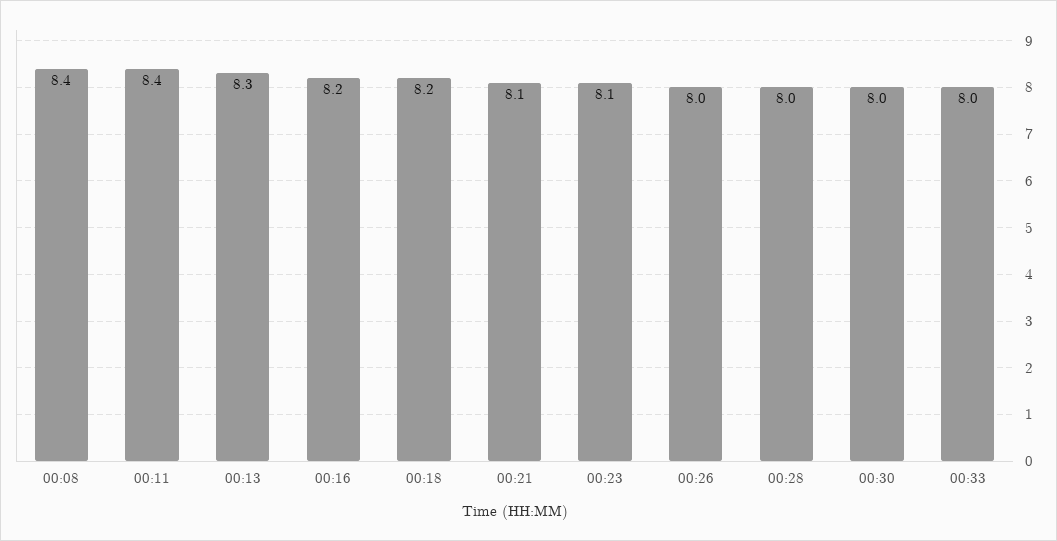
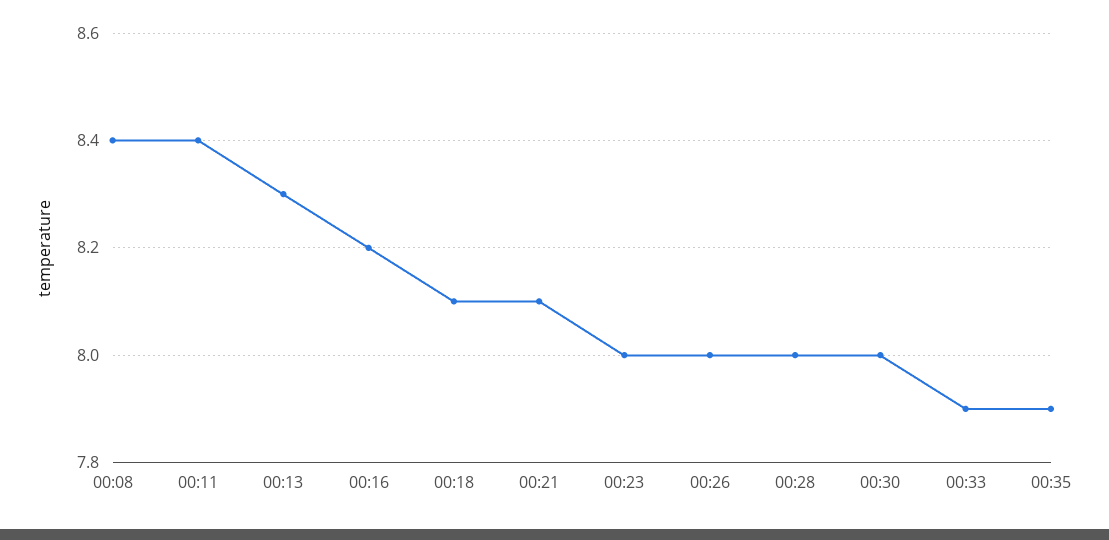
00:18: 8.2 -> 8.1
00:23: 8.1 -> 8
00:33: 8 -> 7.9
00:35: none -> 7.9

